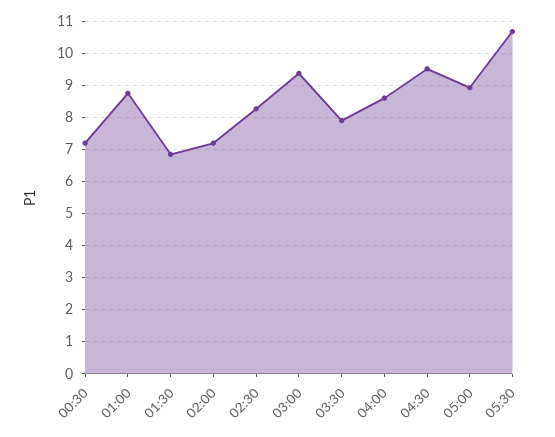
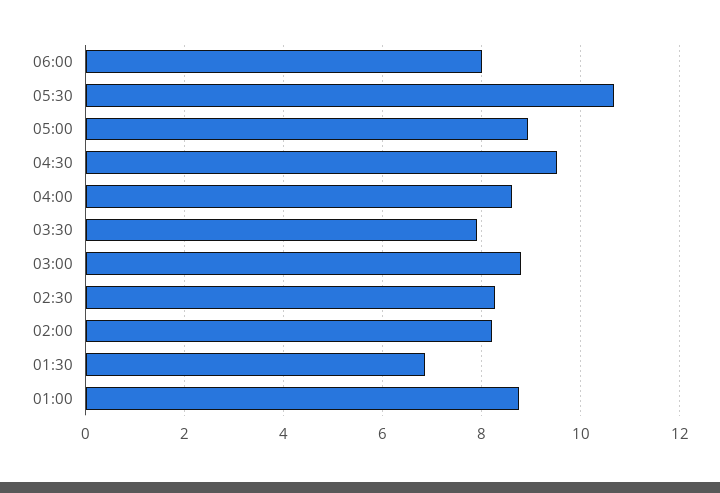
00:30: 7.2 -> none
02:00: 7.2 -> 8.2
03:00: 9.4 -> 8.8
06:00: none -> 8

